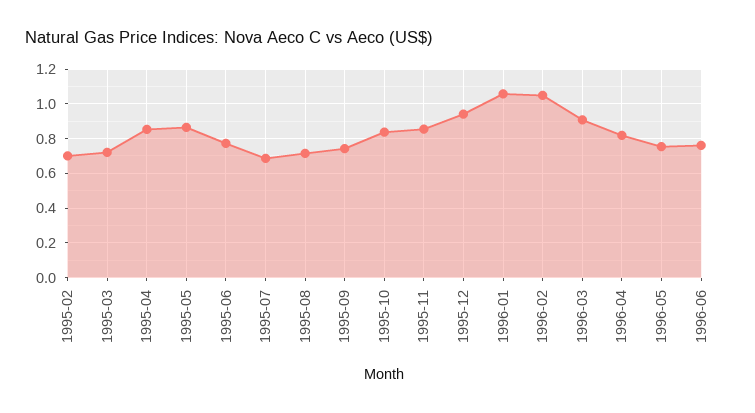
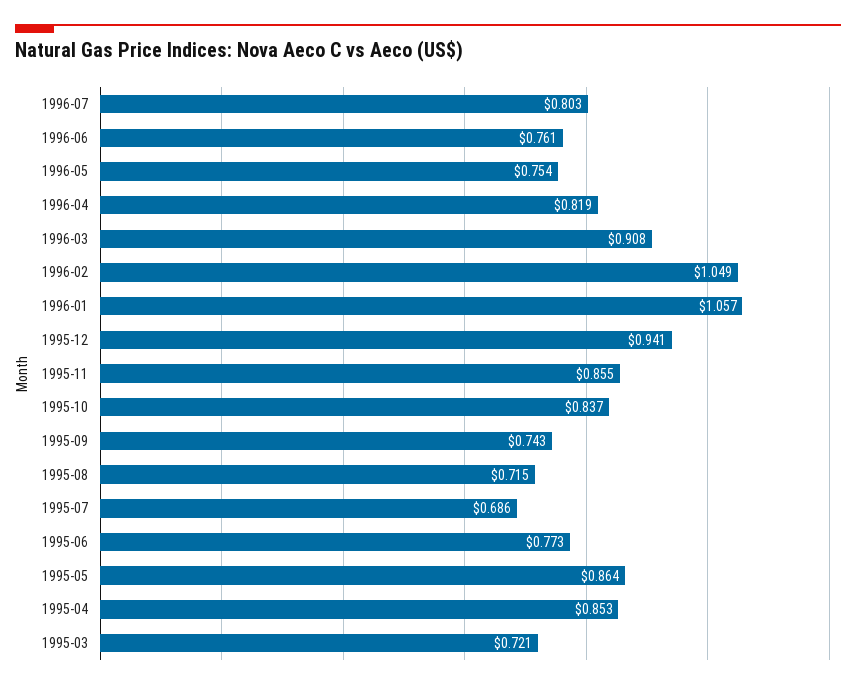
1995-02: 0.7 -> none
1996-07: none -> 0.803

